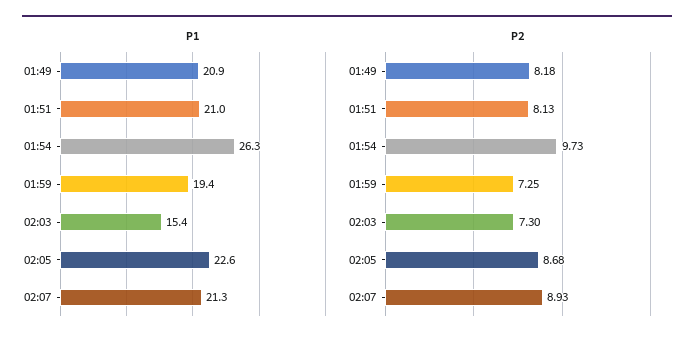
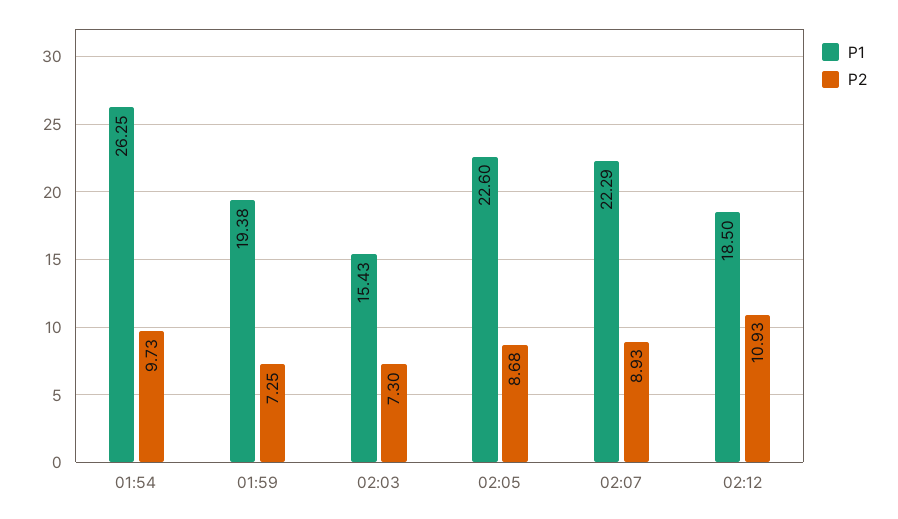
P1, 01:49: 20.9 -> none
P1, 01:51: 21 -> none
P1, 02:07: 21.3 -> 22.29
P2, 01:49: 8.18 -> none
P2, 01:51: 8.13 -> none
P1, 02:12: none -> 18.5
P2, 02:12: none -> 10.93

